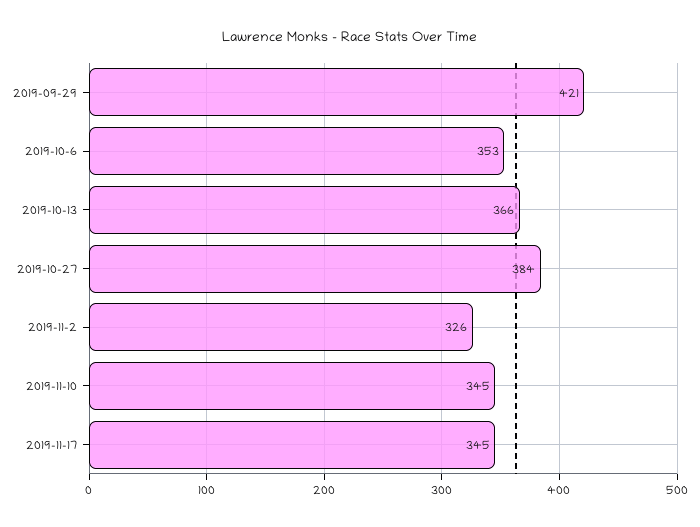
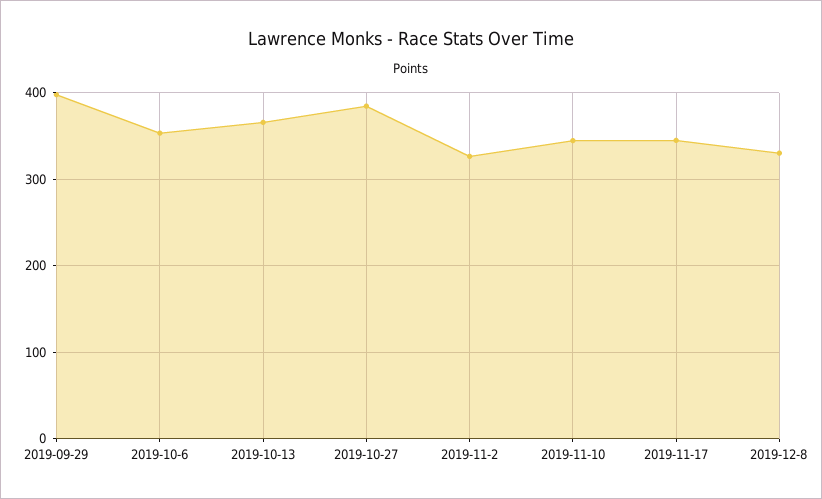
2019-09-29: 421 -> 400
2019-12-8: none -> 330

